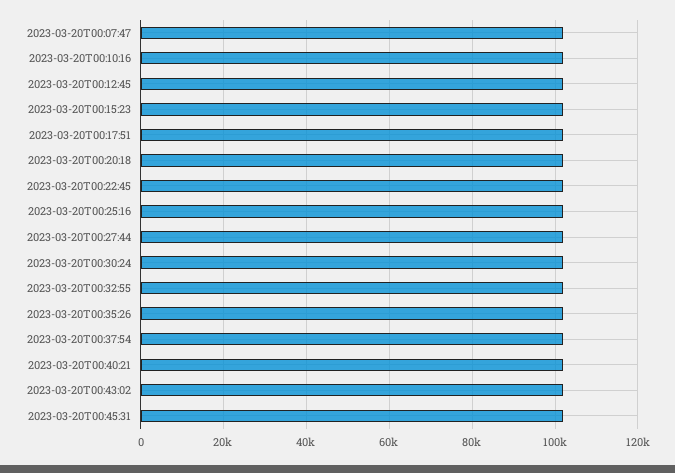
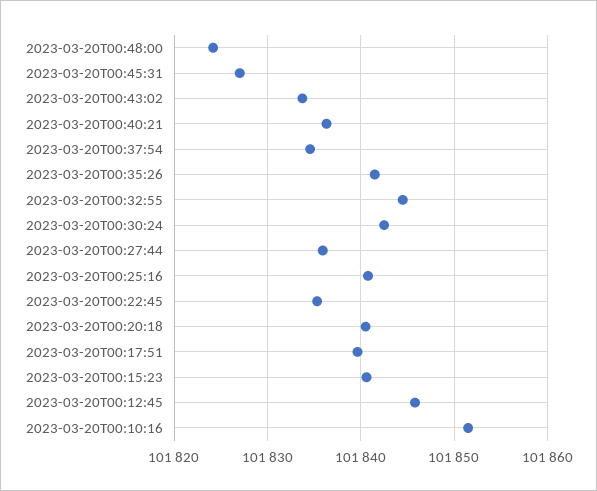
2023-03-20T00:07:47: 102000 -> none
2023-03-20T00:48:00: none -> 101824

